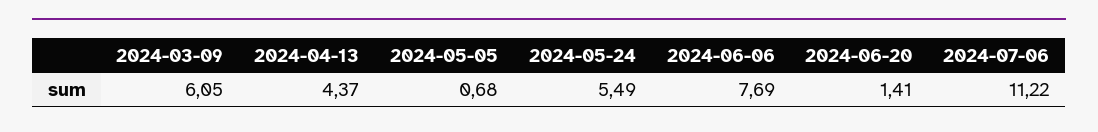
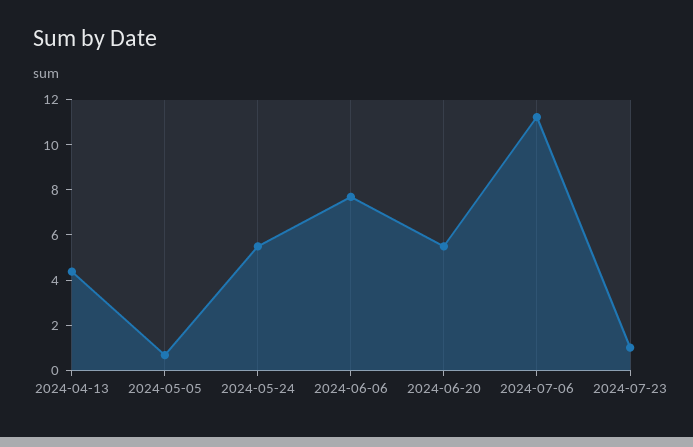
2024-03-09: 6.05 -> none
2024-06-20: 1.41 -> 5.5
2024-07-23: none -> 1

